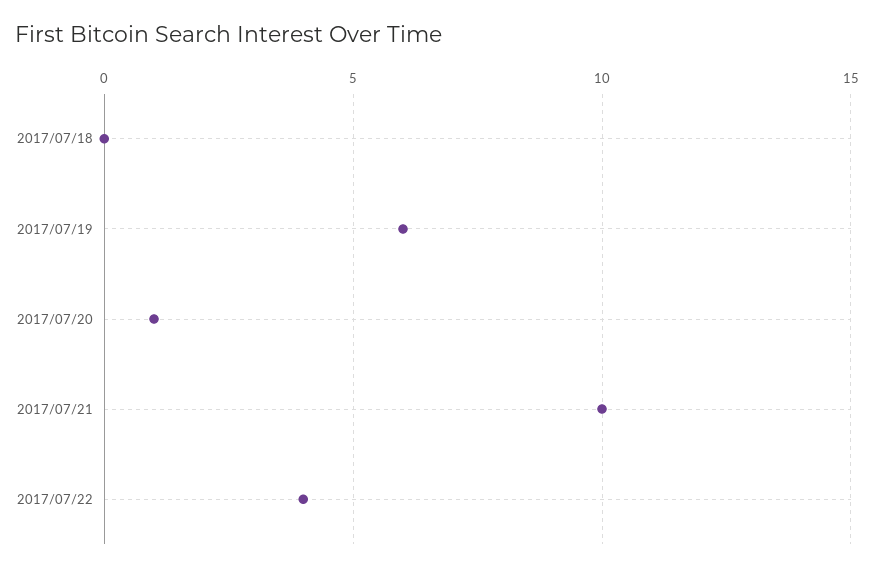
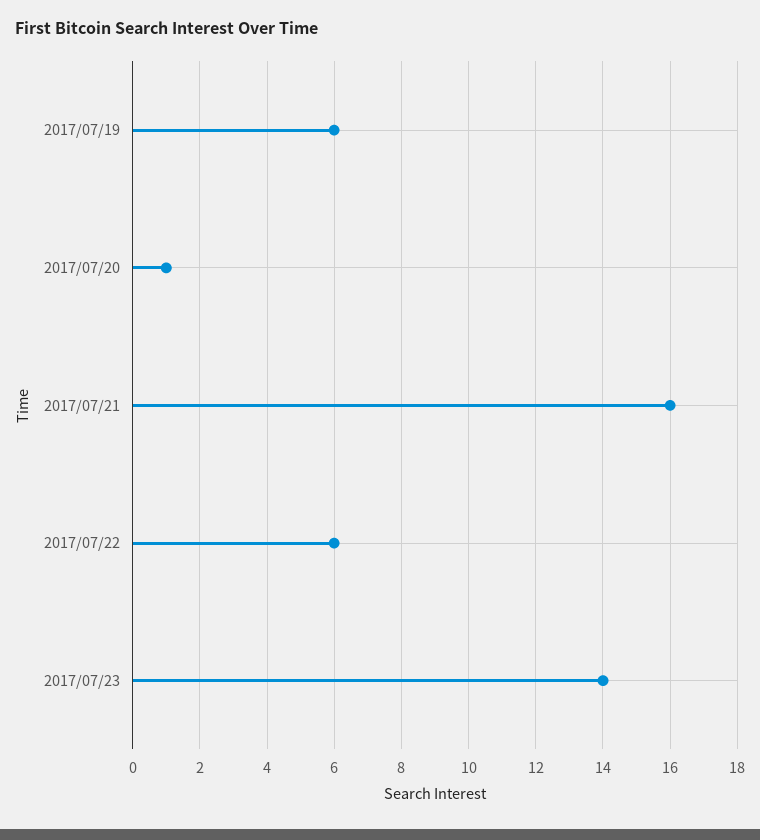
2017/07/18: 0 -> none
2017/07/21: 10 -> 16
2017/07/22: 4 -> 6
2017/07/23: none -> 14

